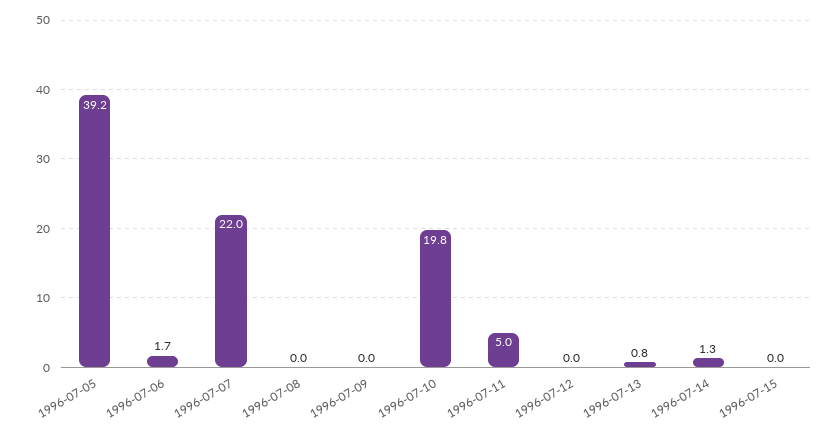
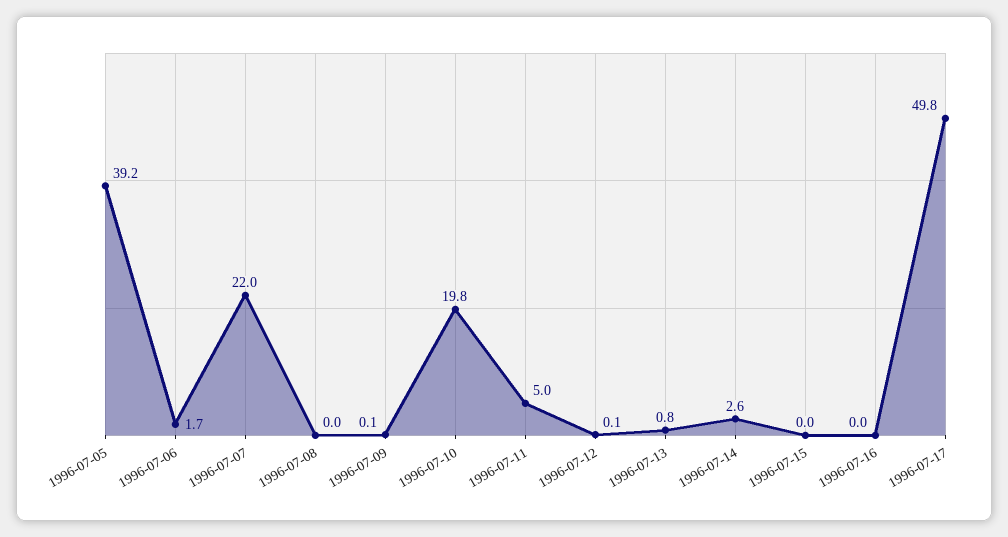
1996-07-09: 0 -> 0.1
1996-07-12: 0 -> 0.1
1996-07-14: 1.3 -> 2.6
1996-07-16: none -> 0
1996-07-17: none -> 49.8

